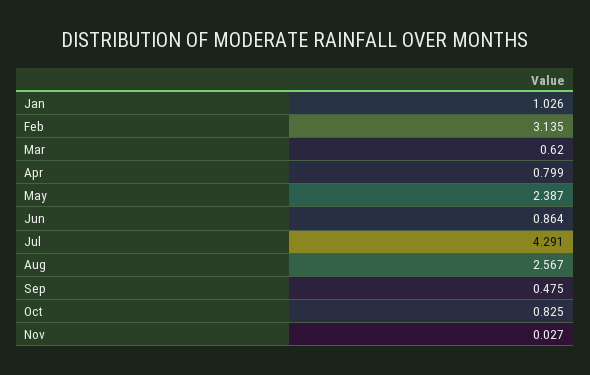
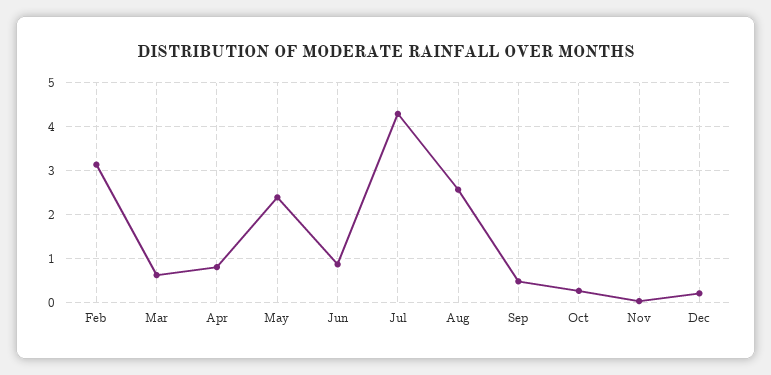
Jan: 1.026 -> none
Oct: 0.825 -> 0.2
Dec: none -> 0.2

